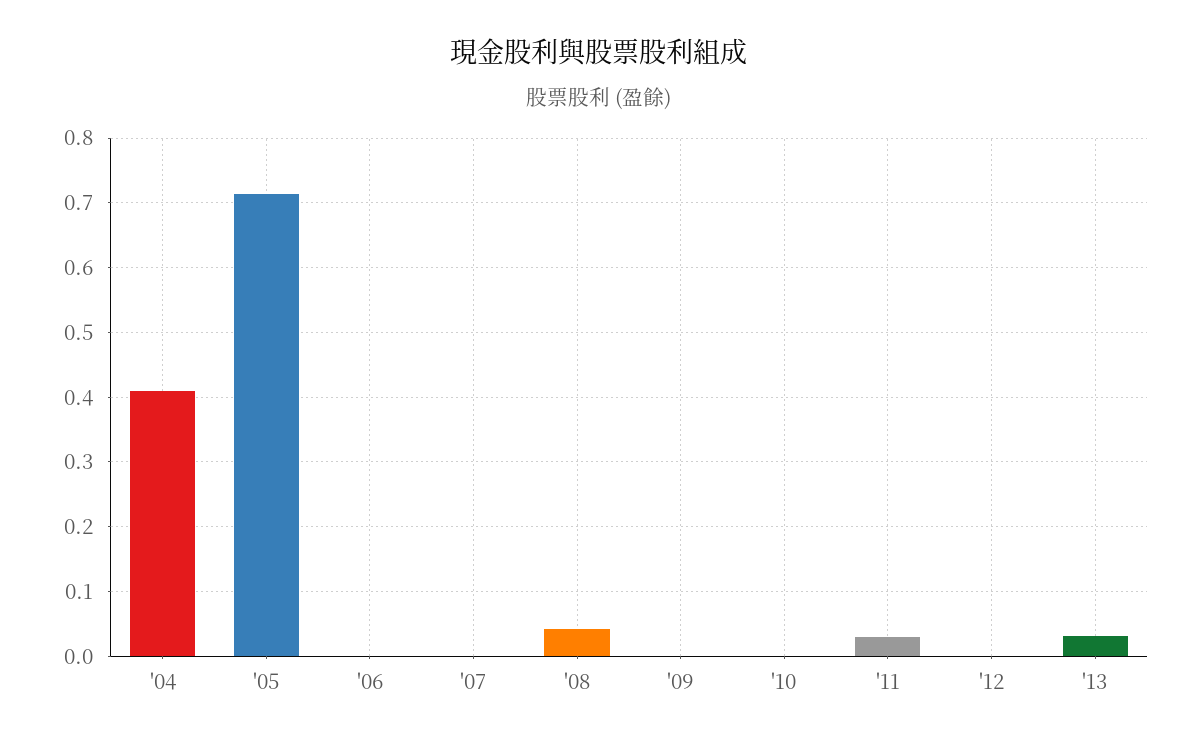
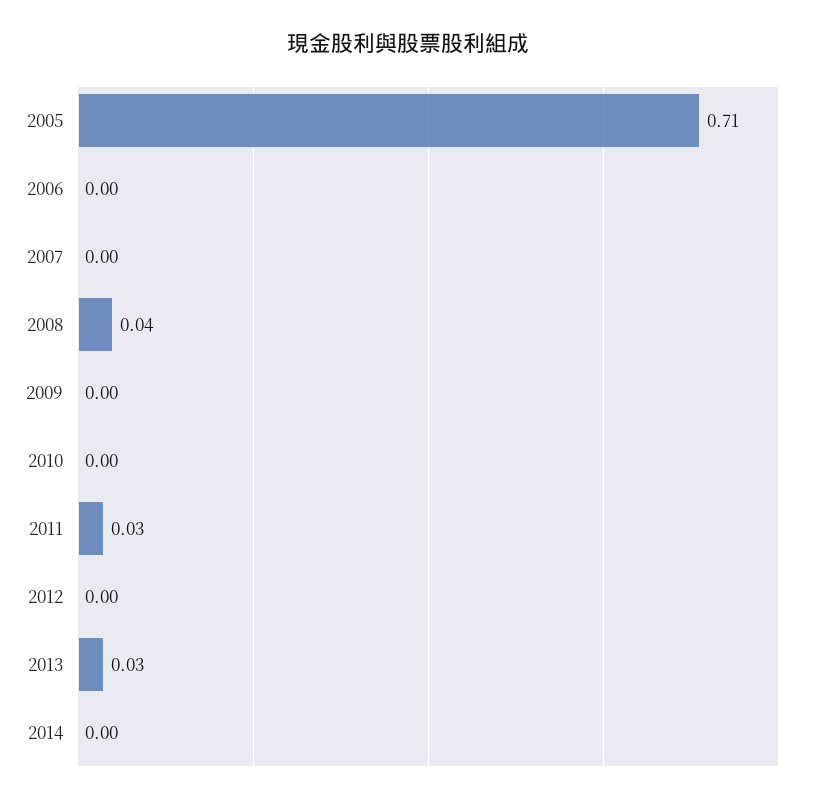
'04: 0.41 -> none
2014: none -> 0

